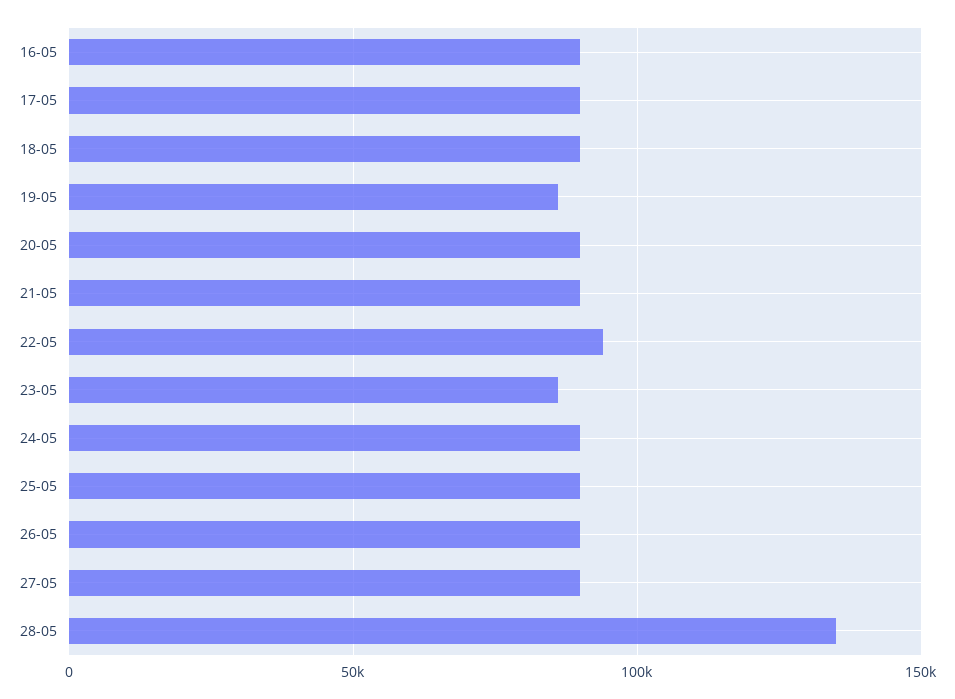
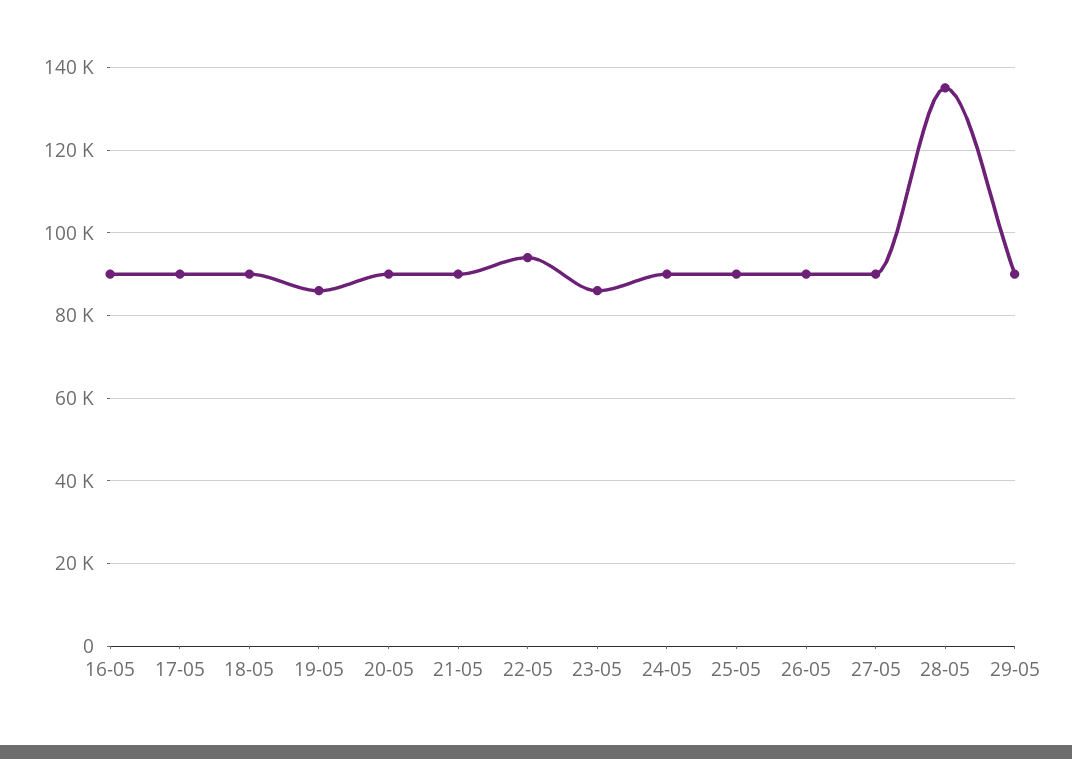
29-05: none -> 90000

